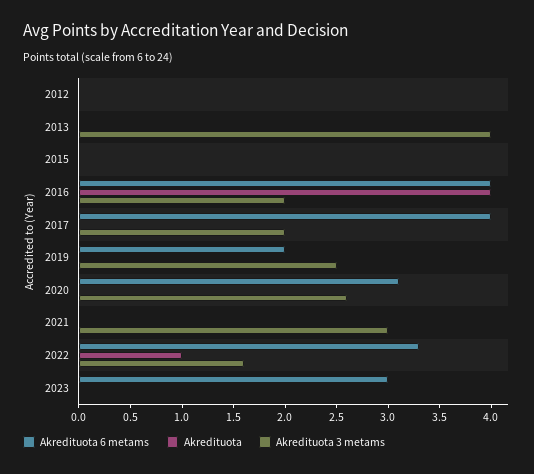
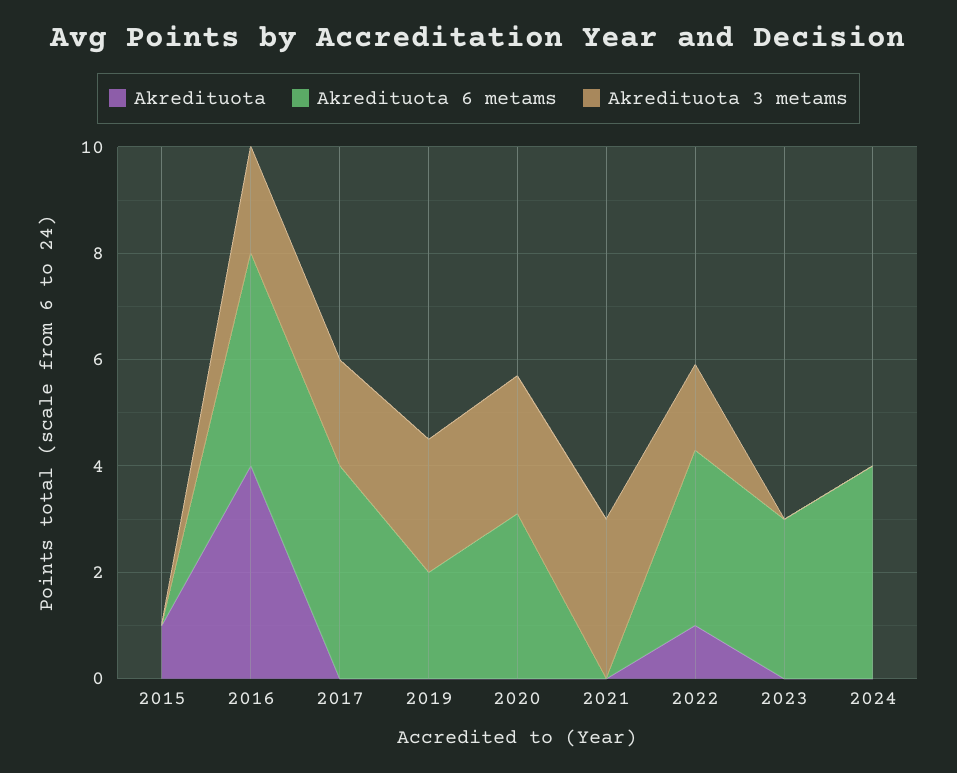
Akredituota 6 metams, 2012: 0 -> none
Akredituota, 2012: 0 -> none
Akredituota 3 metams, 2012: 0 -> none
Akredituota 6 metams, 2013: 0 -> none
Akredituota, 2013: 0 -> none
Akredituota 3 metams, 2013: 4 -> none
Akredituota, 2015: 0 -> 1
Akredituota, 2024: none -> 0
Akredituota 6 metams, 2024: none -> 4
Akredituota 3 metams, 2024: none -> 0

